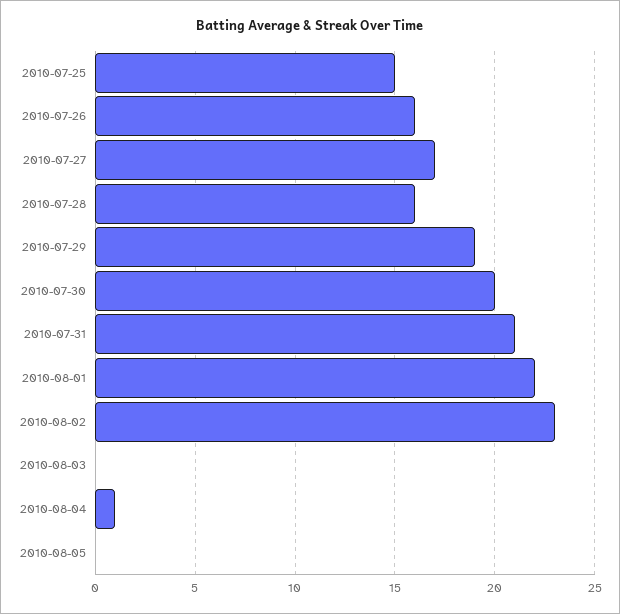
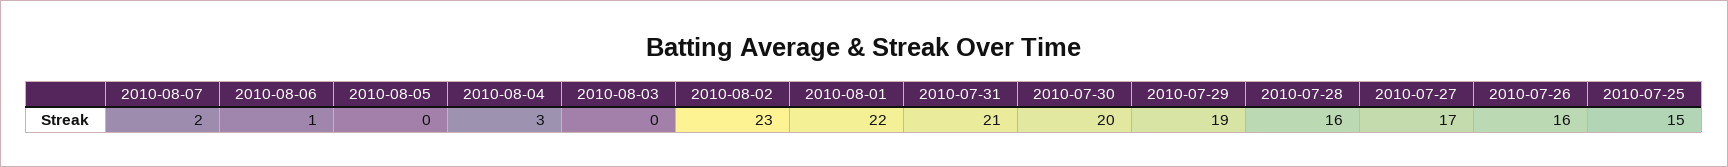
2010-08-04: 1 -> 3
2010-08-07: none -> 2
2010-08-06: none -> 1

